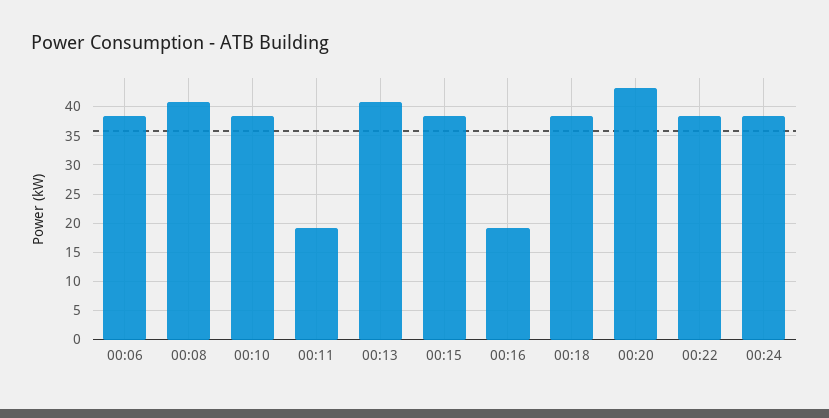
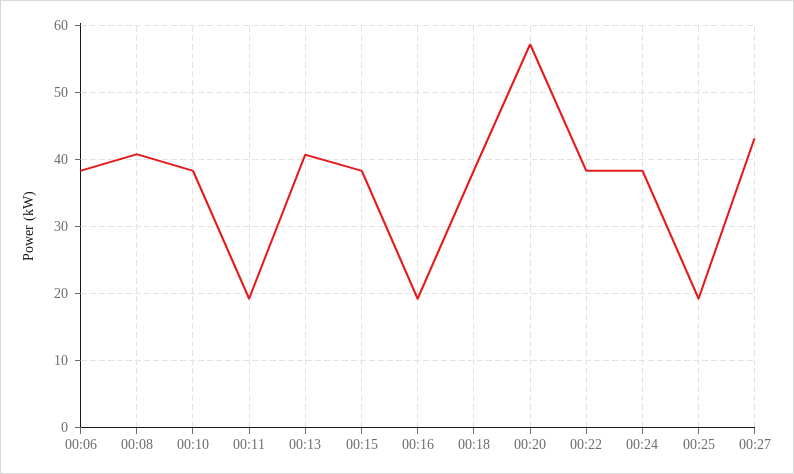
00:20: 42.5 -> 57
00:25: none -> 19
00:27: none -> 43

